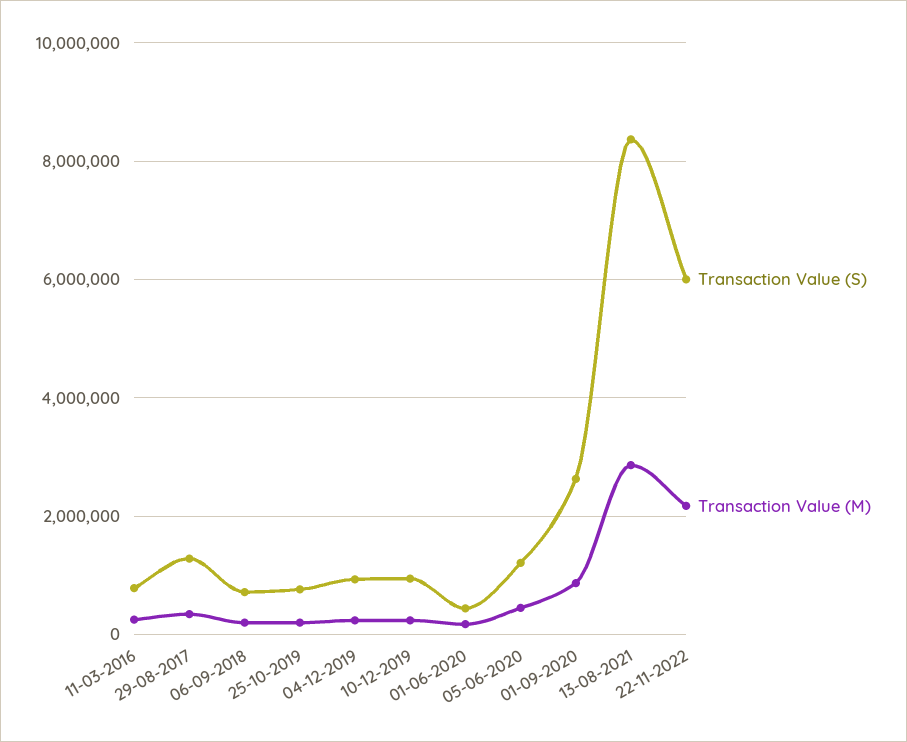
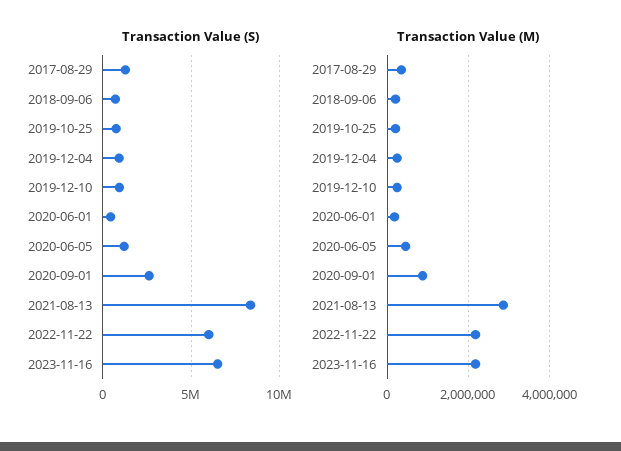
Transaction Value (S), 11-03-2016: 800000 -> none
Transaction Value (M), 11-03-2016: 200000 -> none
Transaction Value (S), 2023-11-16: none -> 6500000
Transaction Value (M), 2023-11-16: none -> 2200000

